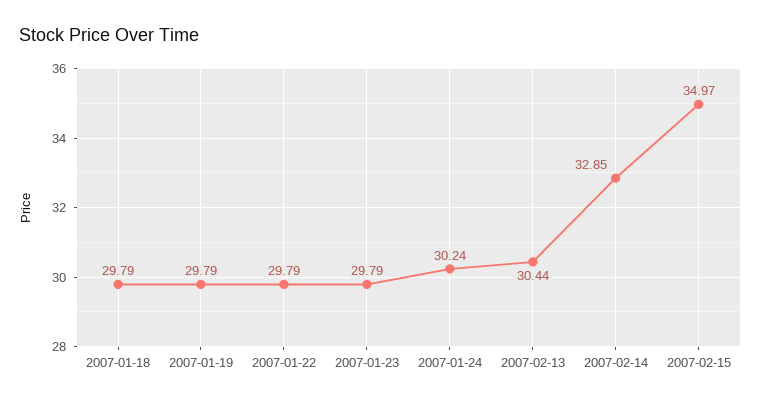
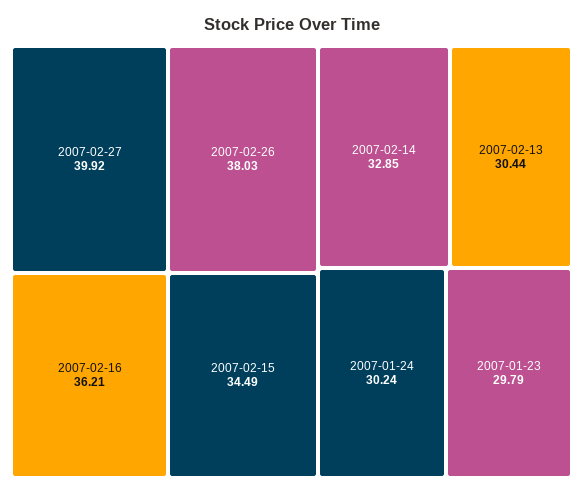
2007-01-18: 29.79 -> none
2007-01-19: 29.79 -> none
2007-01-22: 29.79 -> none
2007-02-15: 34.97 -> 34.49
2007-02-27: none -> 39.92
2007-02-26: none -> 38.03
2007-02-16: none -> 36.21

